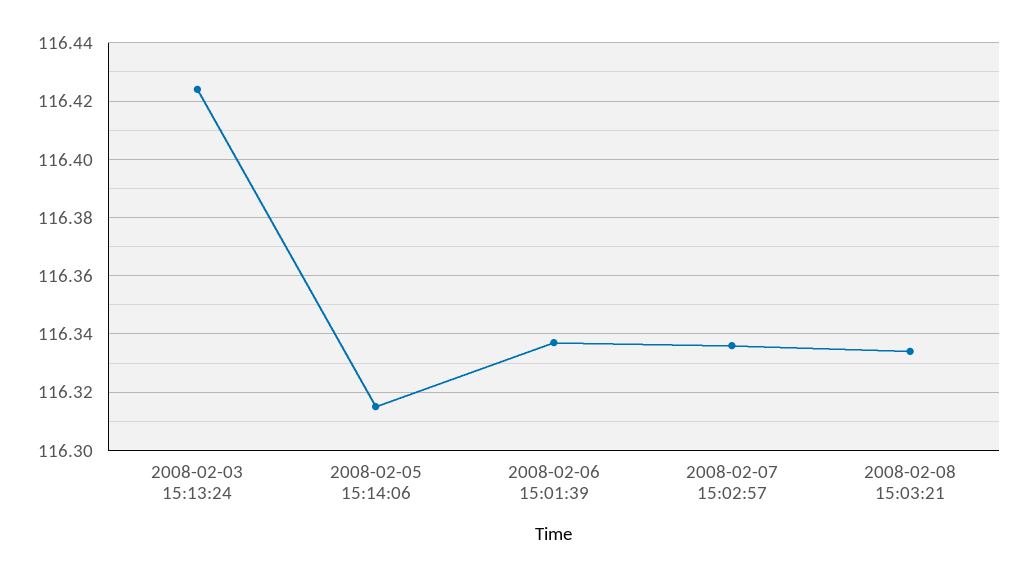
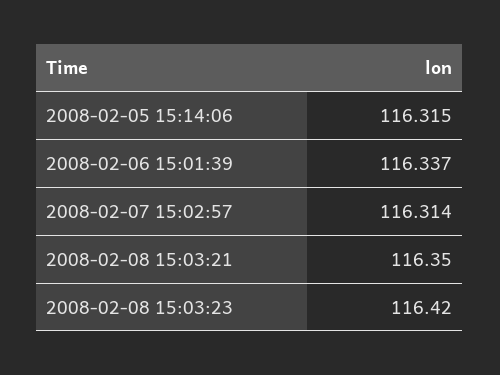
2008-02-03 15:13:24: 116.425 -> none
2008-02-07 15:02:57: 116.335 -> 116.314
2008-02-08 15:03:21: 116.335 -> 116.35
2008-02-08 15:03:23: none -> 116.42

